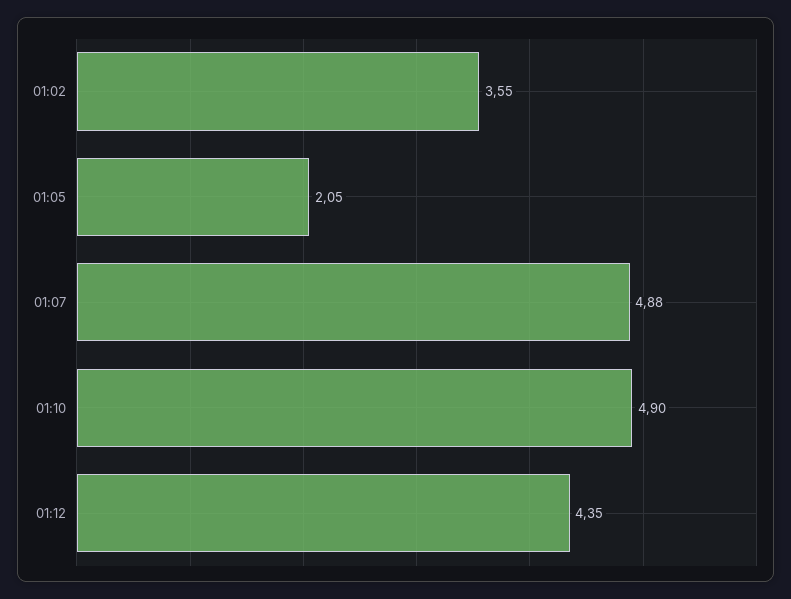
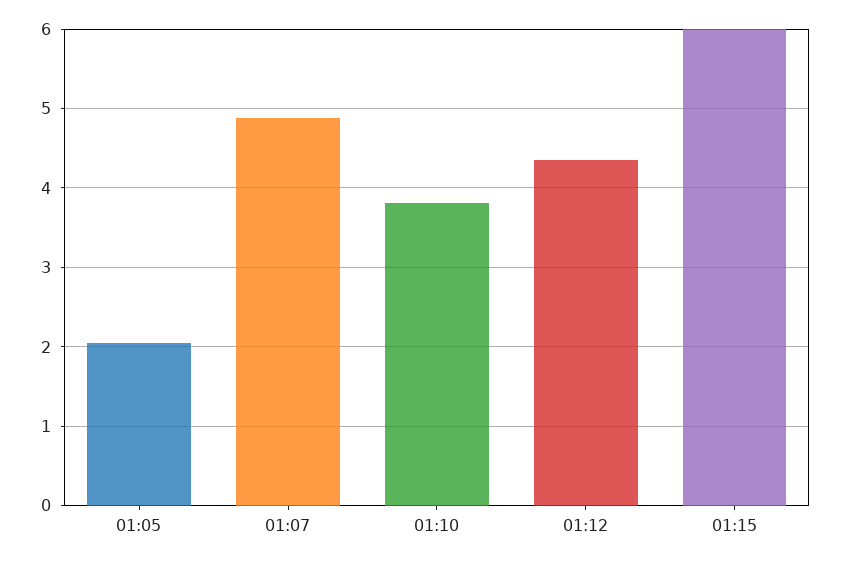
01:02: 3.55 -> none
01:10: 4.9 -> 3.8
01:15: none -> 6

